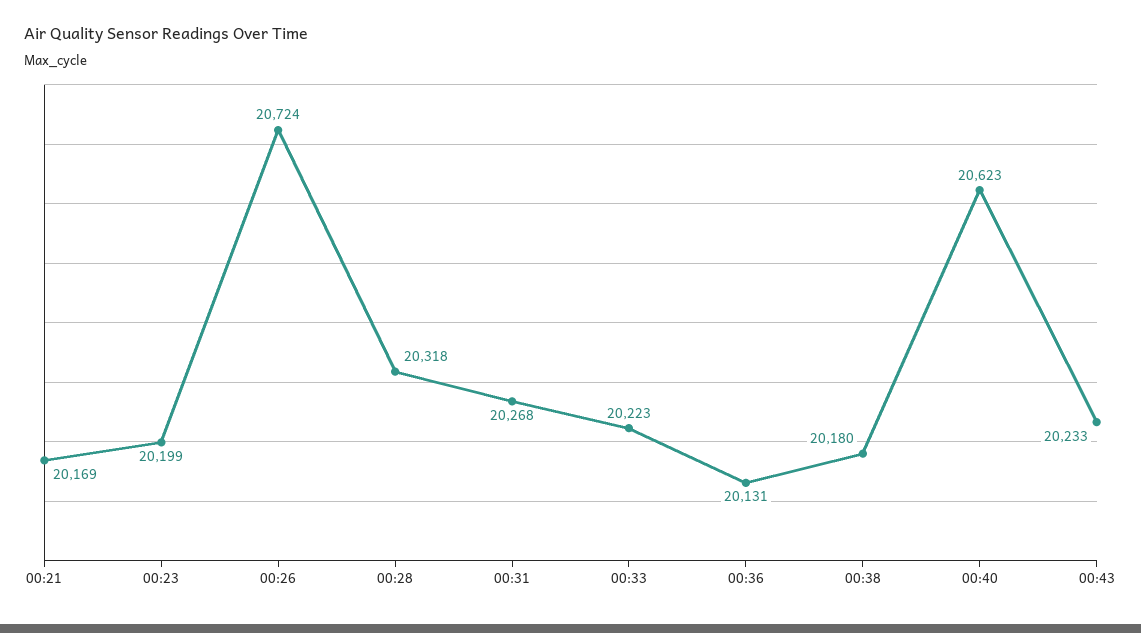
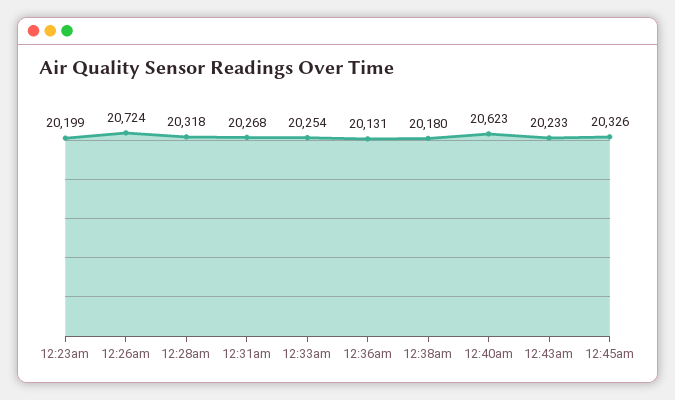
00:21: 20169 -> none
00:33: 20223 -> 20254
12:45am: none -> 20326

